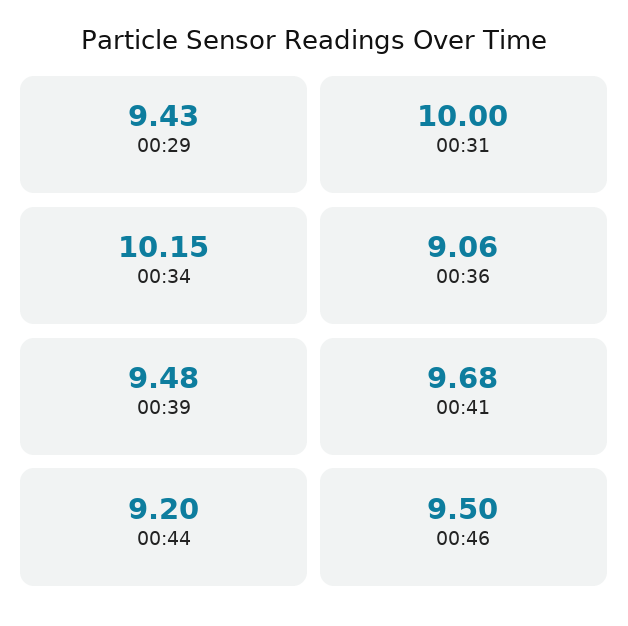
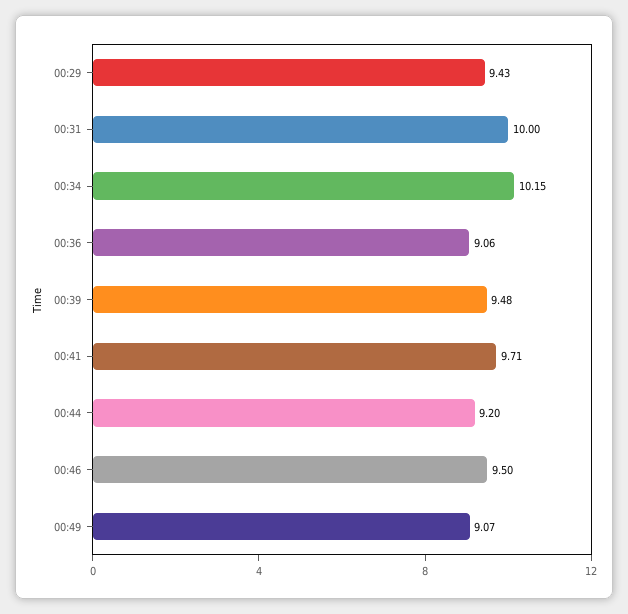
00:41: 9.68 -> 9.71
00:49: none -> 9.07

